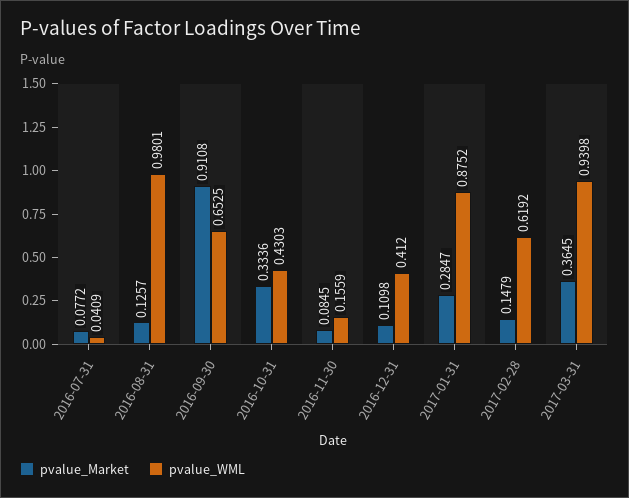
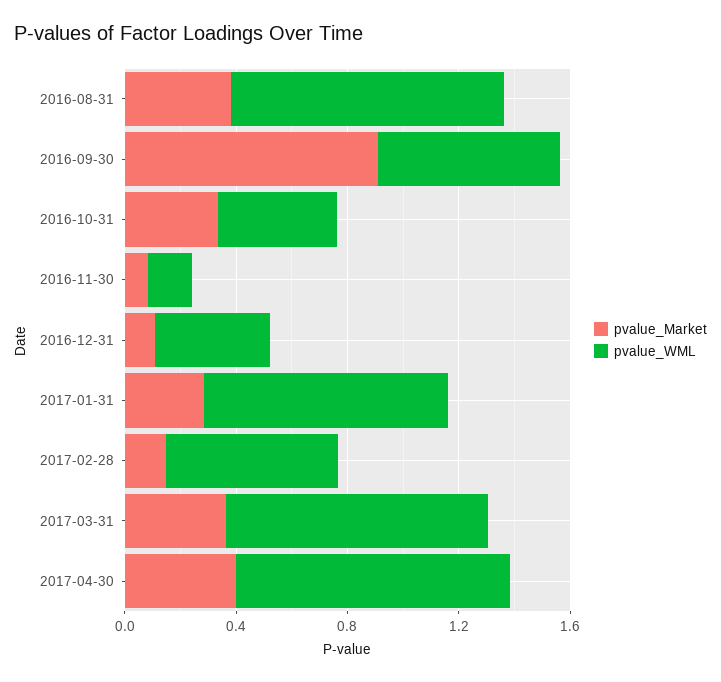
pvalue_Market, 2016-07-31: 0.0772 -> none
pvalue_WML, 2016-07-31: 0.0409 -> none
pvalue_Market, 2016-08-31: 0.1257 -> 0.4
pvalue_Market, 2017-04-30: none -> 0.4
pvalue_WML, 2017-04-30: none -> 1

